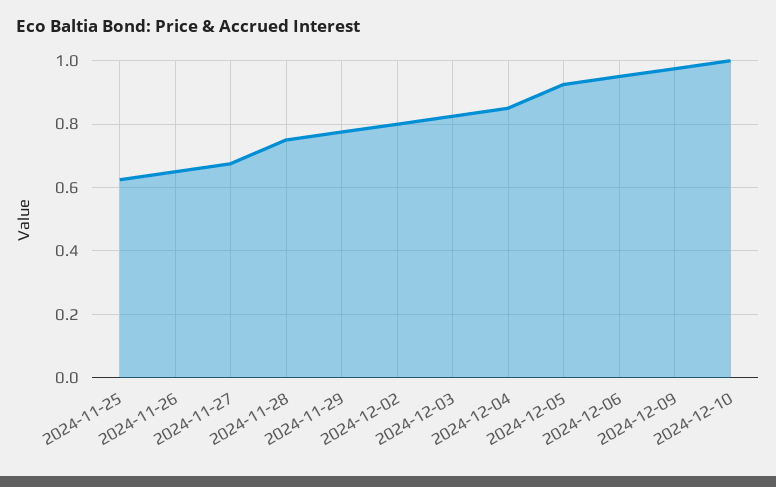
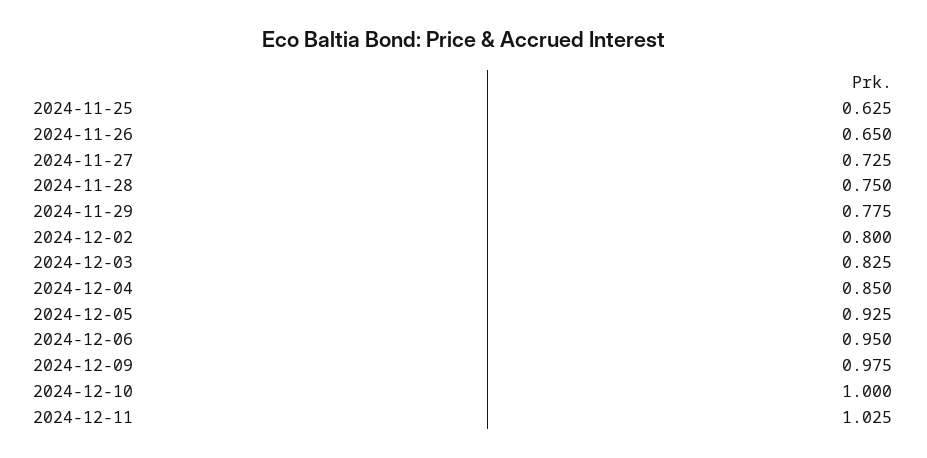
2024-11-27: 0.68 -> 0.725
2024-12-11: none -> 1.025

